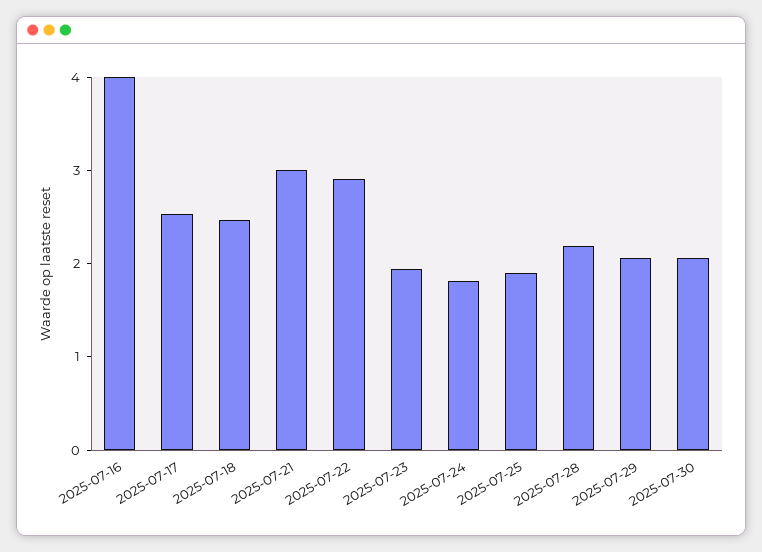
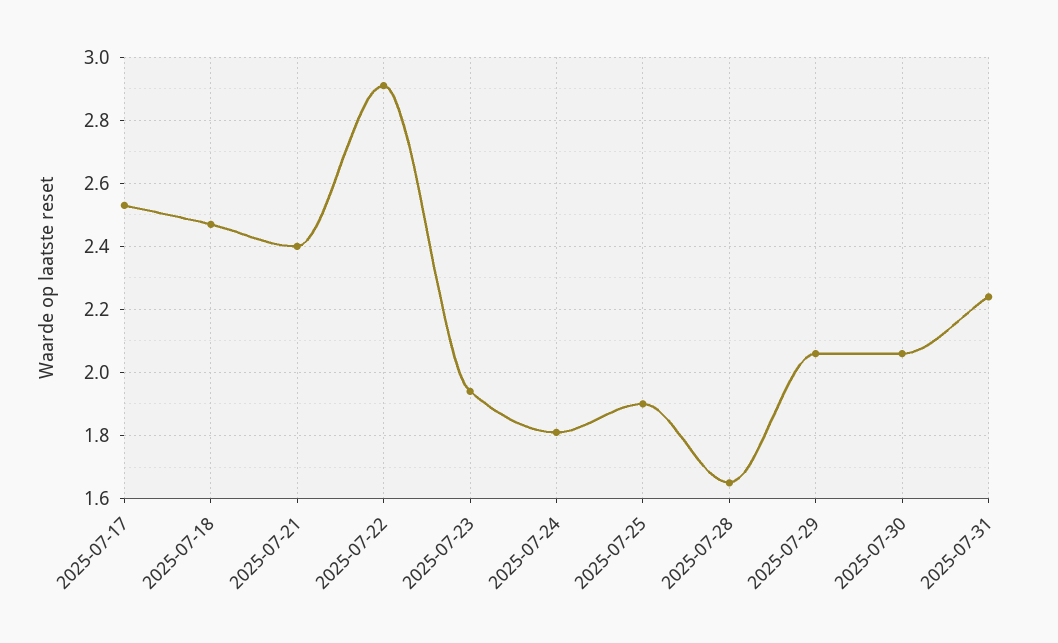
2025-07-16: 4 -> none
2025-07-21: 3 -> 2.4
2025-07-28: 2.2 -> 1.65
2025-07-31: none -> 2.25

